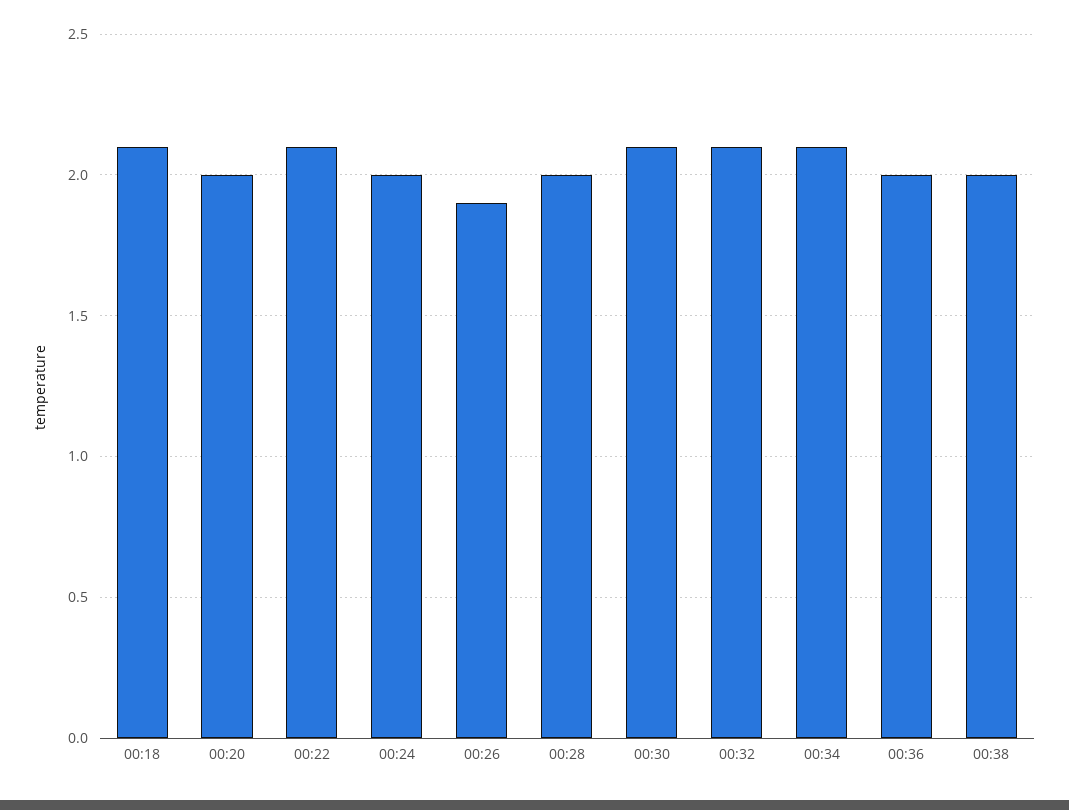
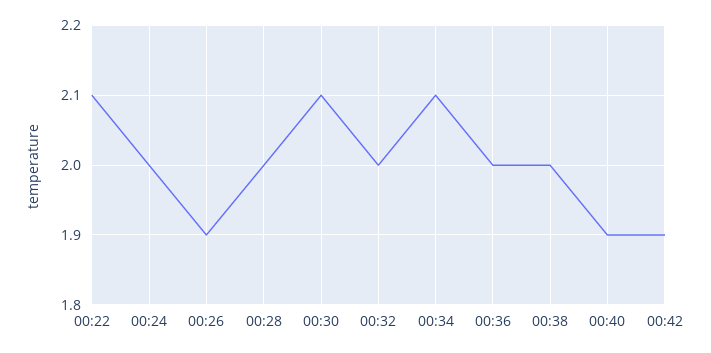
00:18: 2.1 -> none
00:20: 2 -> none
00:32: 2.1 -> 2
00:40: none -> 1.9
00:42: none -> 1.9

